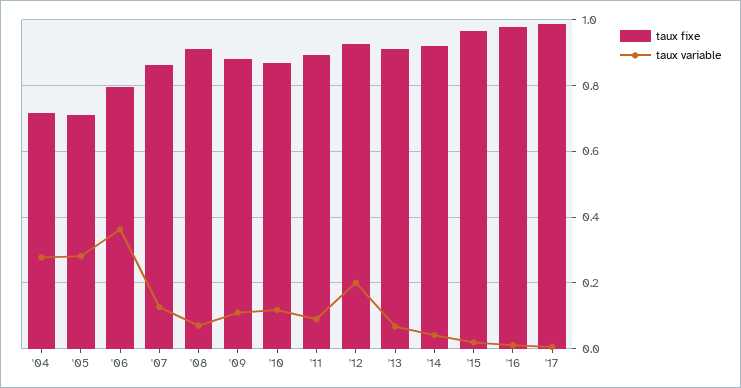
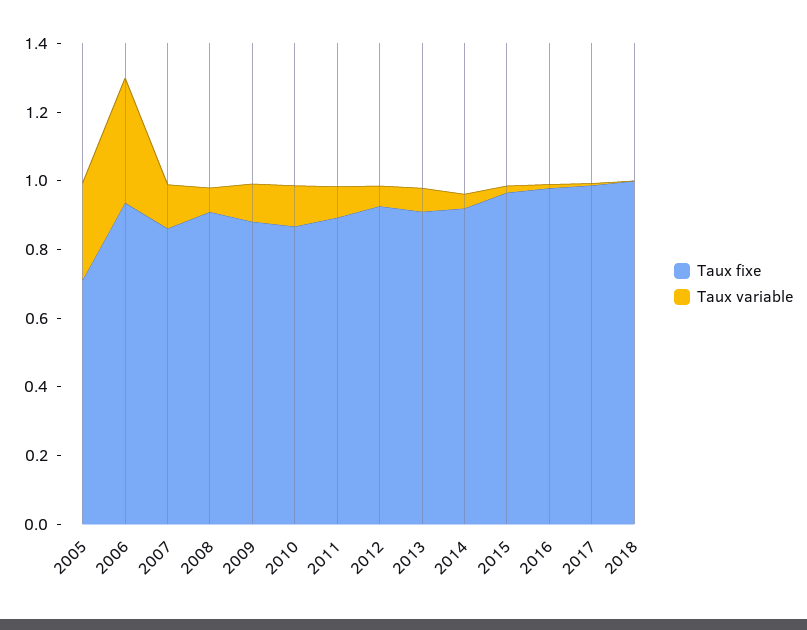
taux fixe, '04: 0.72 -> none
taux variable, '04: 0.28 -> none
taux fixe, '06: 0.8 -> 0.95
taux variable, '12: 0.2 -> 0.05
taux fixe, 2018: none -> 1
taux variable, 2018: none -> 0

